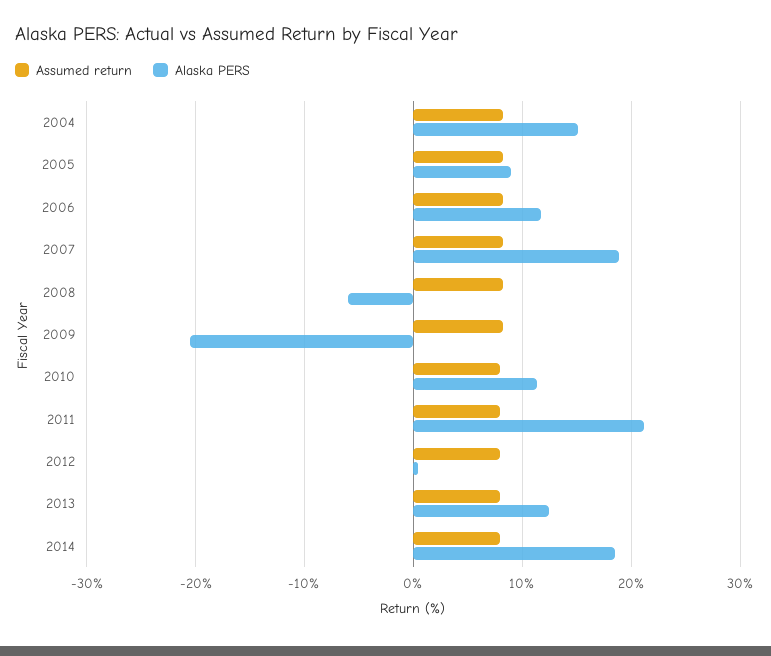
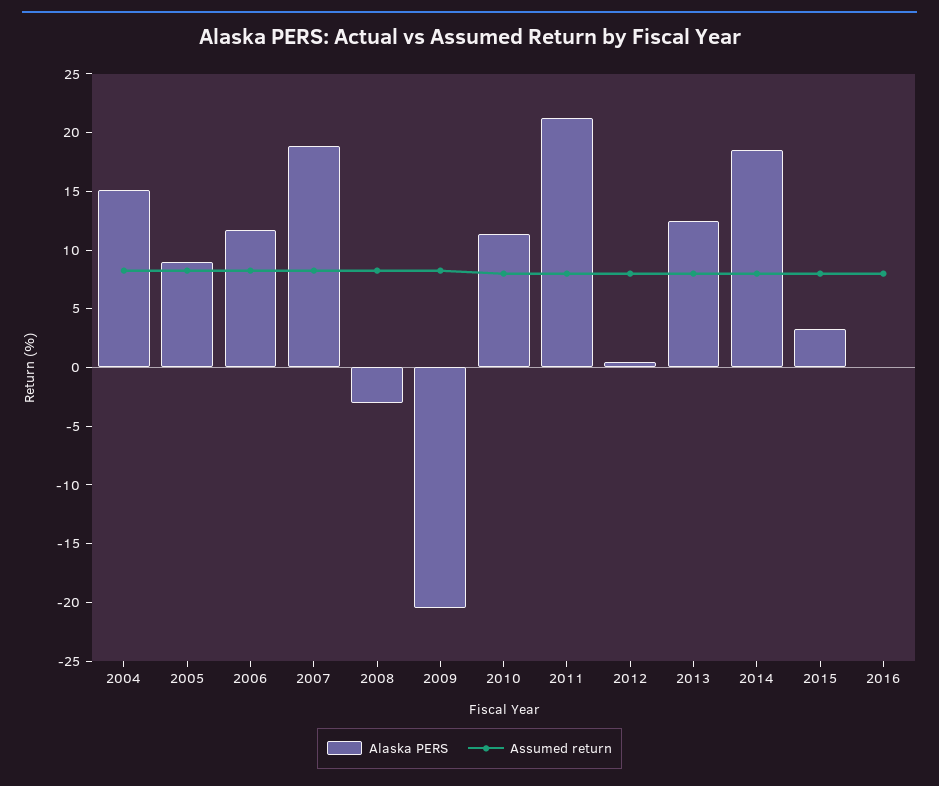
Alaska PERS, 2008: -6 -> -3
Alaska PERS, 2015: none -> 3
Assumed return, 2015: none -> 8
Alaska PERS, 2016: none -> 0
Assumed return, 2016: none -> 8

